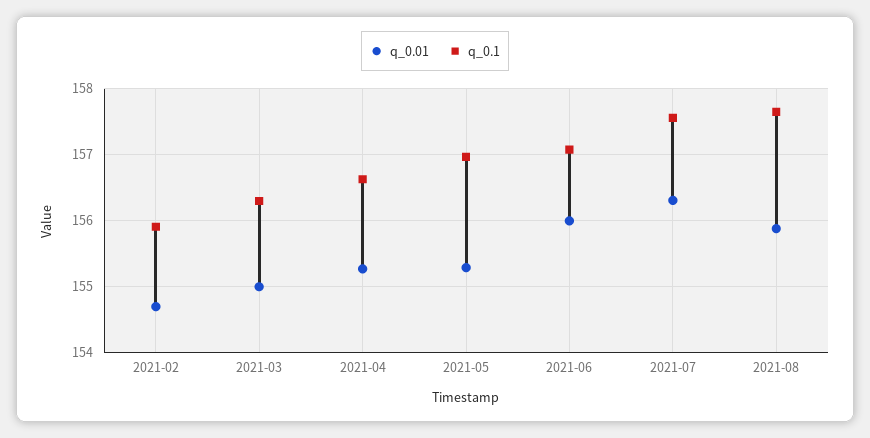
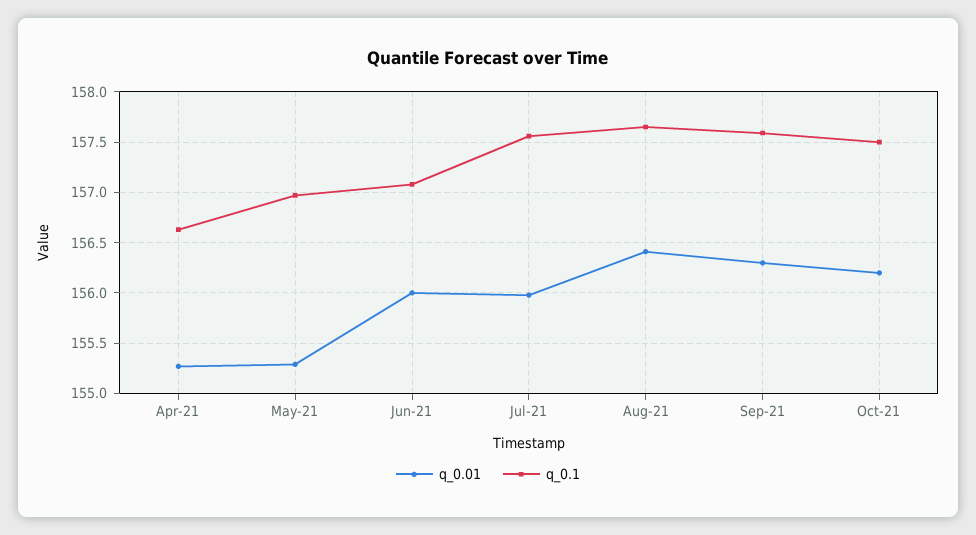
q_0.01, 2021-02: 154.7 -> none
q_0.1, 2021-02: 155.9 -> none
q_0.01, 2021-03: 155 -> none
q_0.1, 2021-03: 156.3 -> none
q_0.01, 2021-07: 156.3 -> 156
q_0.01, 2021-08: 155.9 -> 156.4
q_0.01, Sep-21: none -> 156.3
q_0.1, Sep-21: none -> 157.6
q_0.01, Oct-21: none -> 156.2
q_0.1, Oct-21: none -> 157.5

